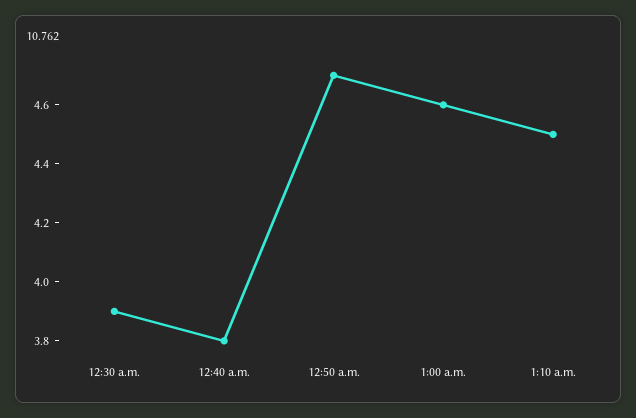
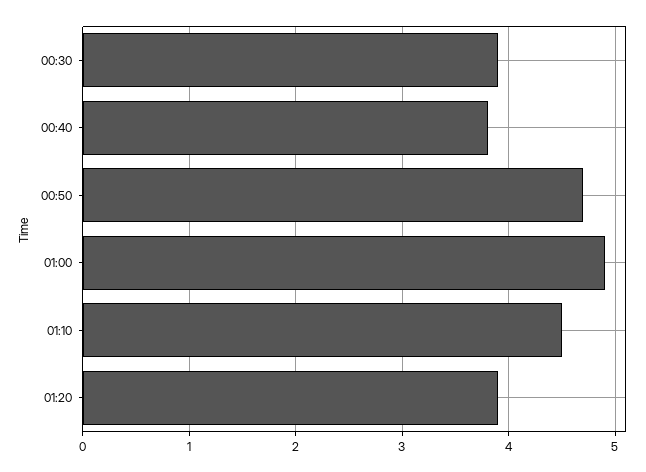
1:00 a.m.: 4.6 -> 4.9
01:20: none -> 3.9

